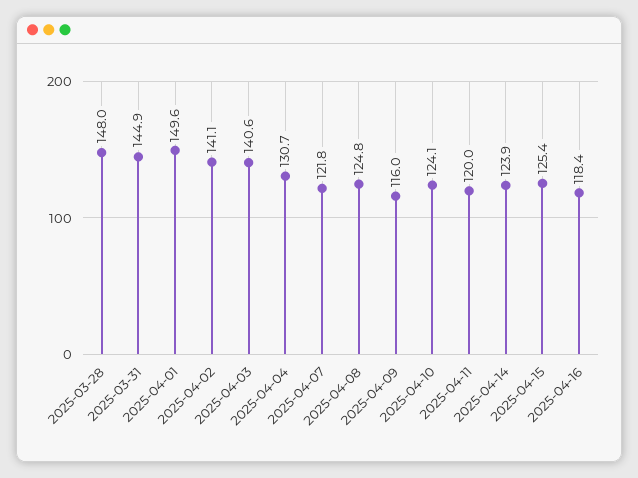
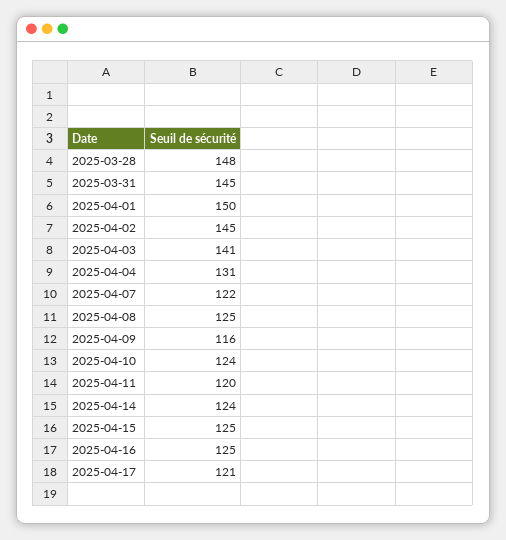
2025-04-02: 141.1 -> 145
2025-04-16: 118.4 -> 125
2025-04-17: none -> 121

